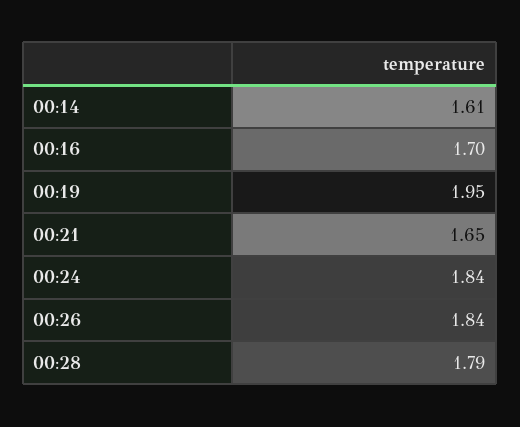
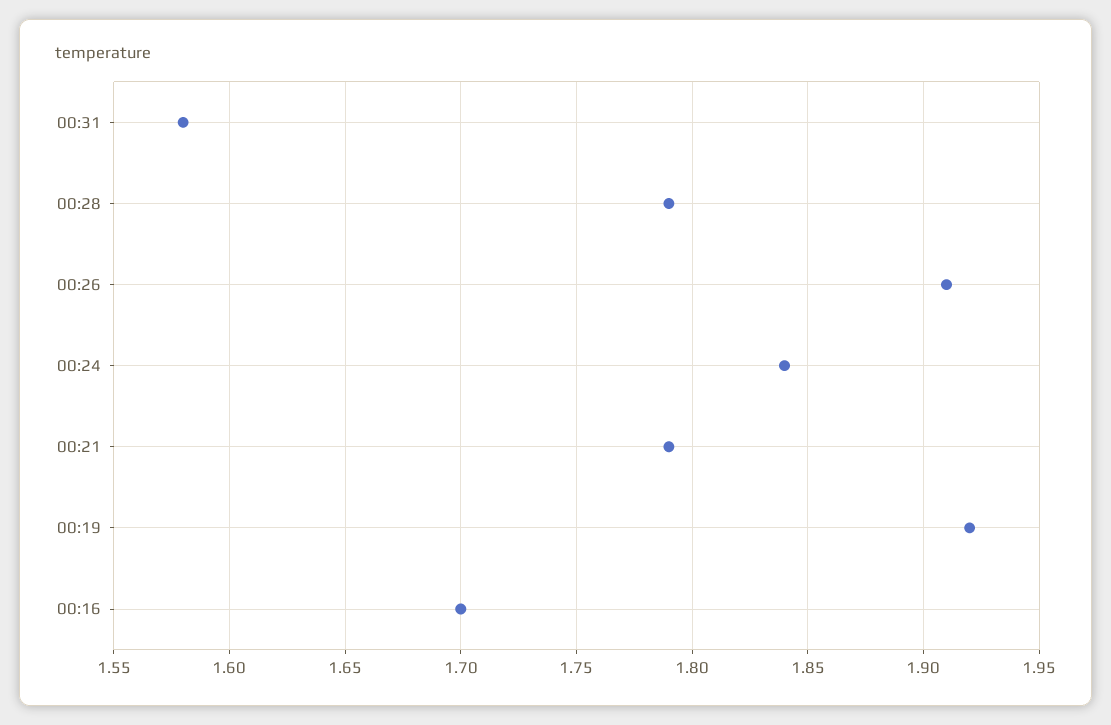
00:14: 1.61 -> none
00:19: 1.95 -> 1.92
00:21: 1.65 -> 1.79
00:26: 1.84 -> 1.91
00:31: none -> 1.58

